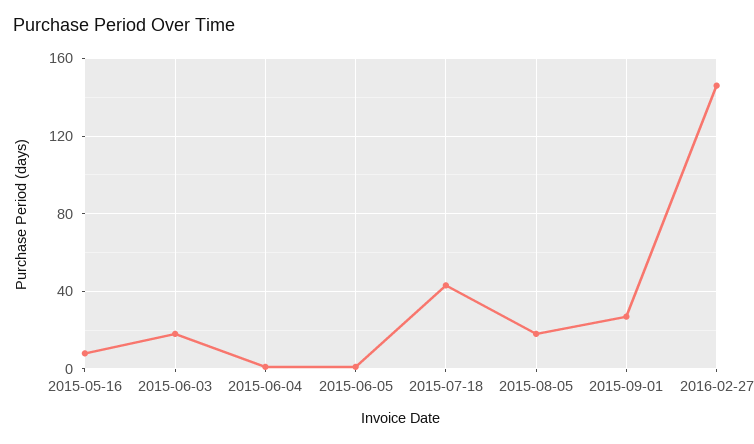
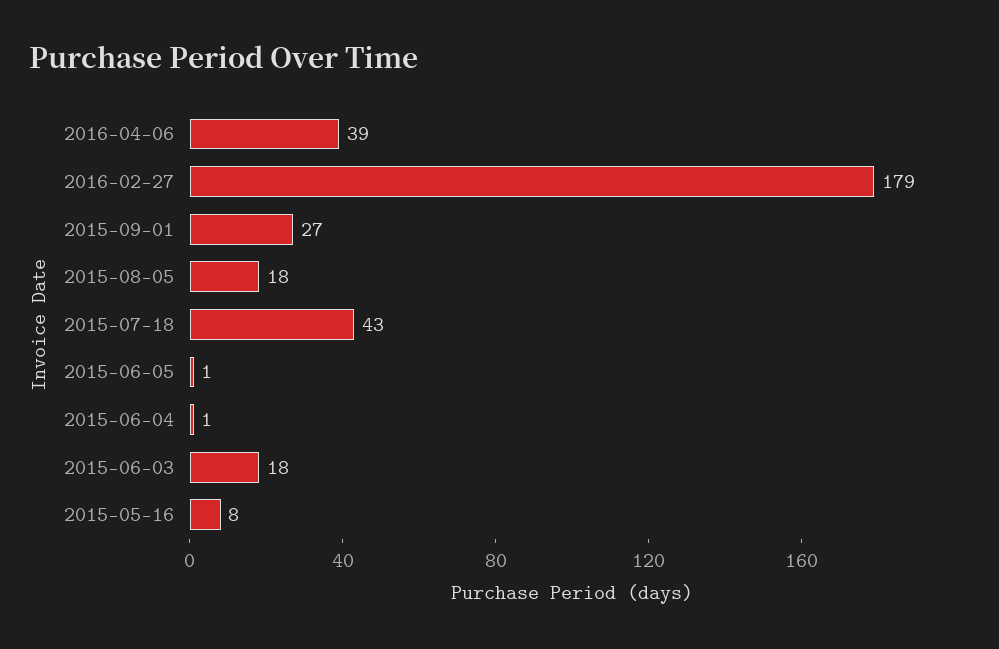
2016-02-27: 145 -> 179
2016-04-06: none -> 39

